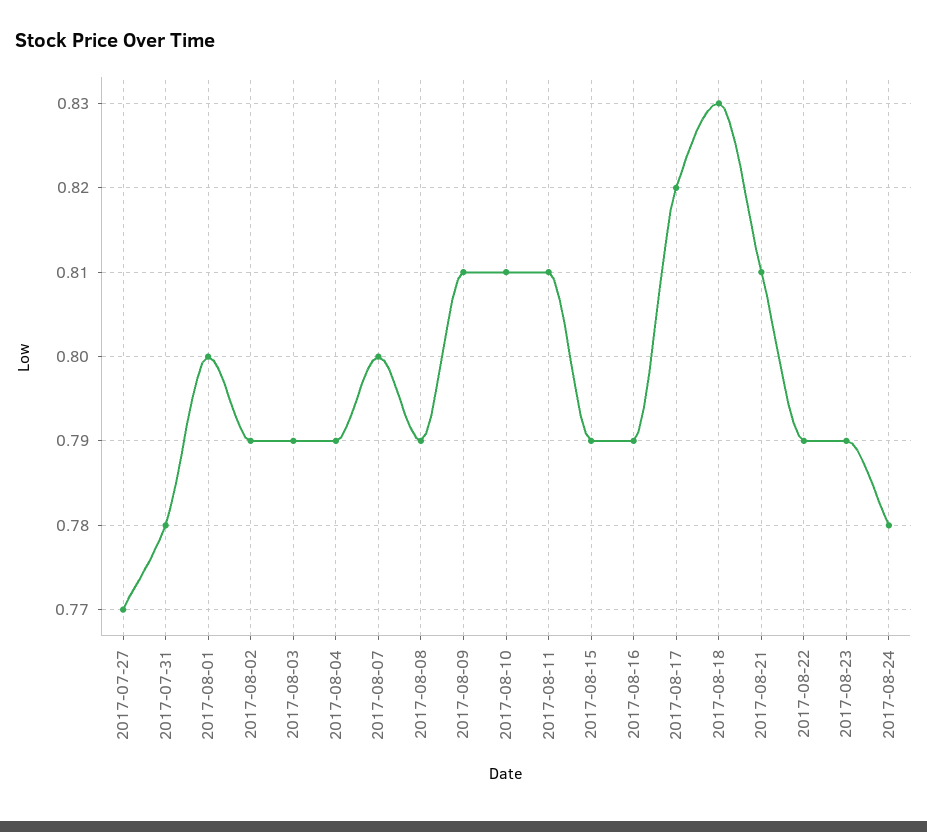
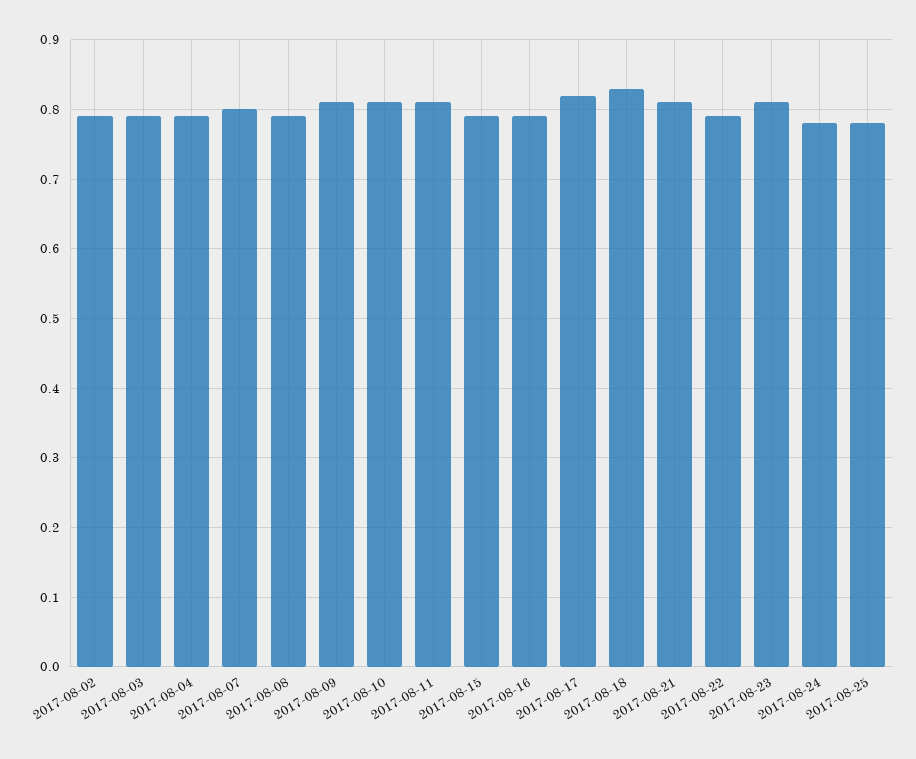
2017-07-27: 0.77 -> none
2017-07-31: 0.78 -> none
2017-08-01: 0.8 -> none
2017-08-23: 0.79 -> 0.81
2017-08-25: none -> 0.78

